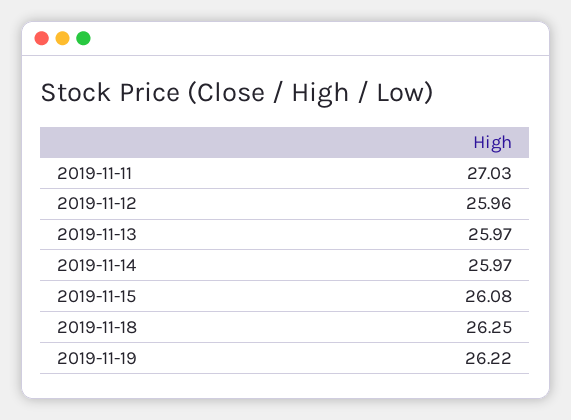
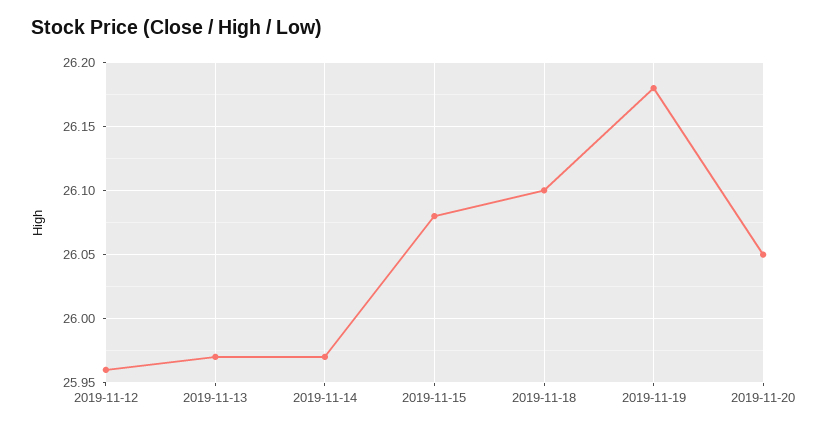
2019-11-11: 27.03 -> none
2019-11-18: 26.25 -> 26.1
2019-11-19: 26.22 -> 26.18
2019-11-20: none -> 26.05

